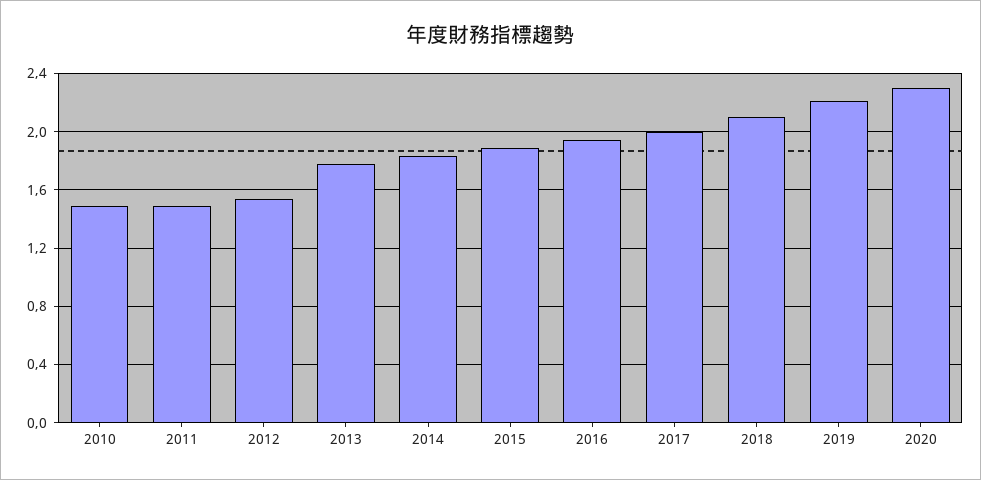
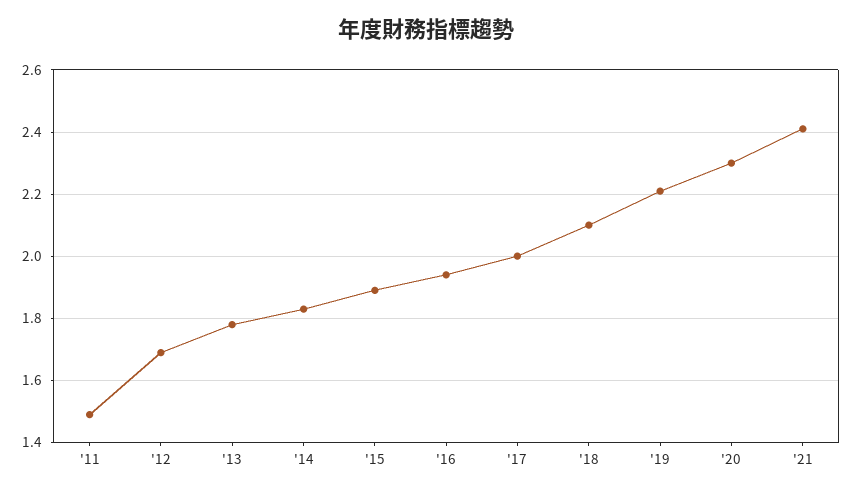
2010: 1.5 -> none
2012: 1.55 -> 1.7
'21: none -> 2.4

